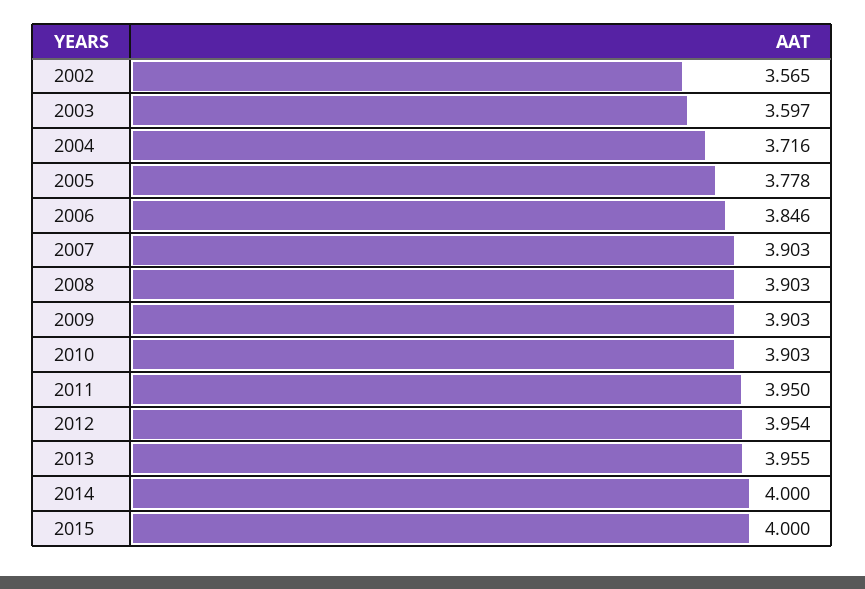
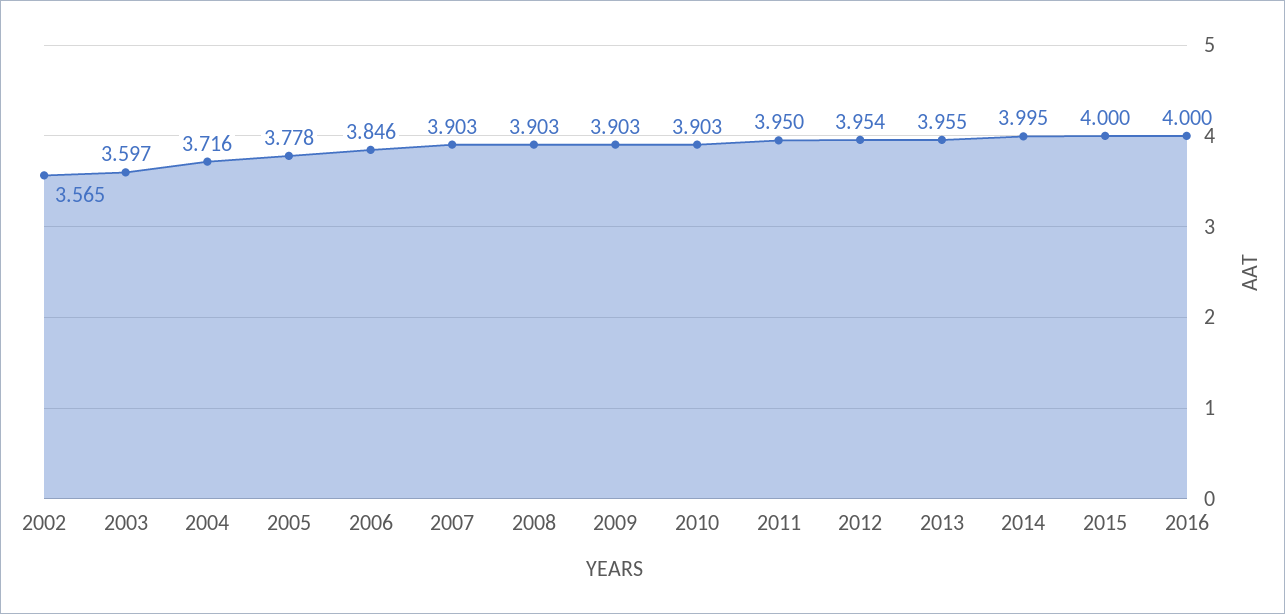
2014: 4 -> 3.995
2016: none -> 4

